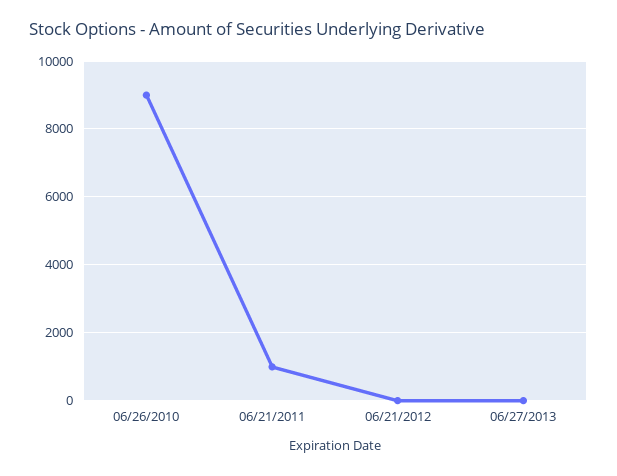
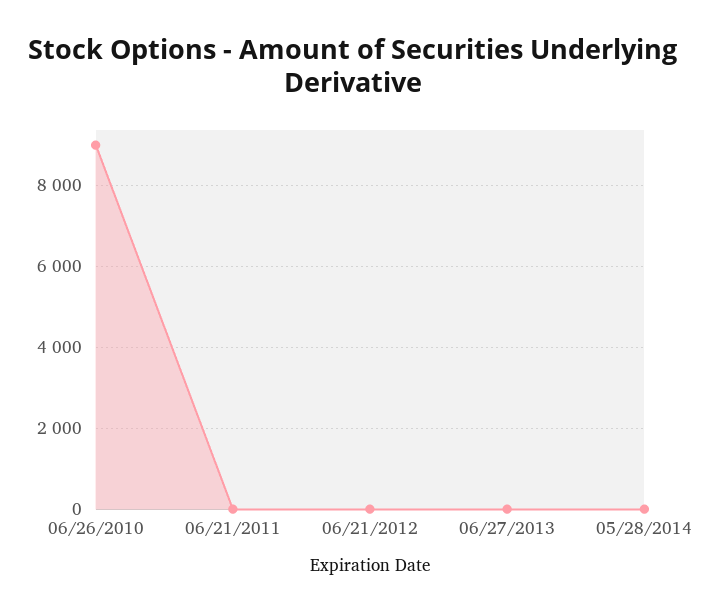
06/21/2011: 1000 -> 0
05/28/2014: none -> 0

